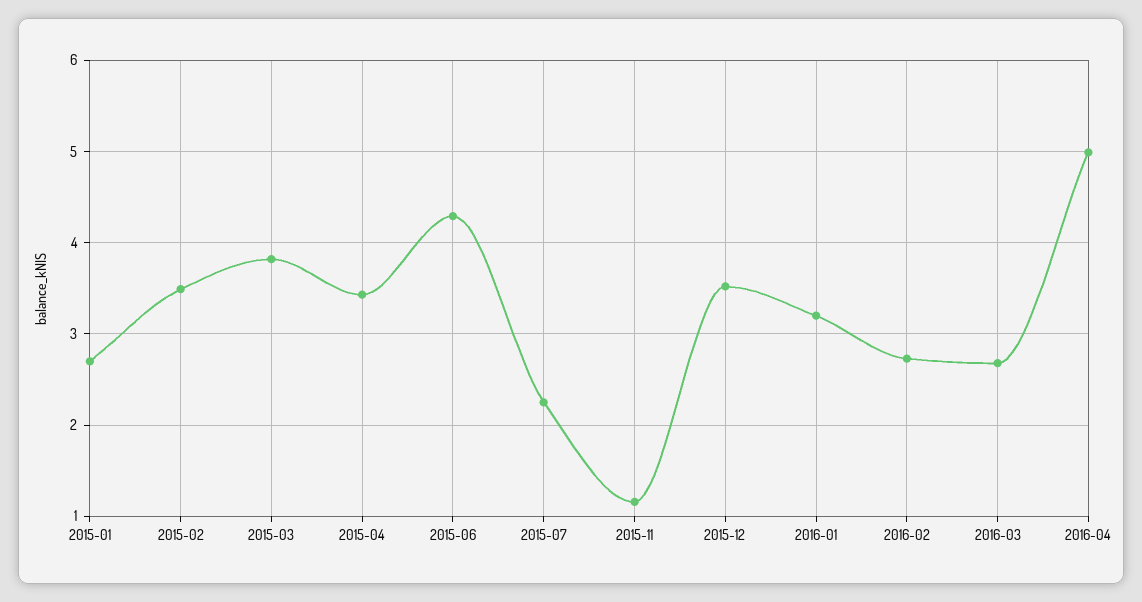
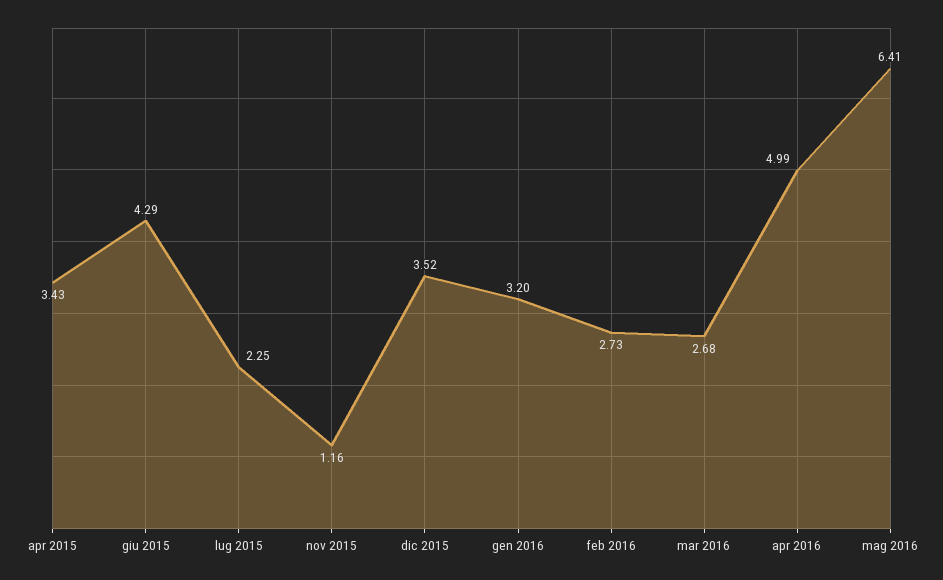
2015-01: 2.7 -> none
2015-02: 3.5 -> none
2015-03: 3.8 -> none
mag 2016: none -> 6.41

